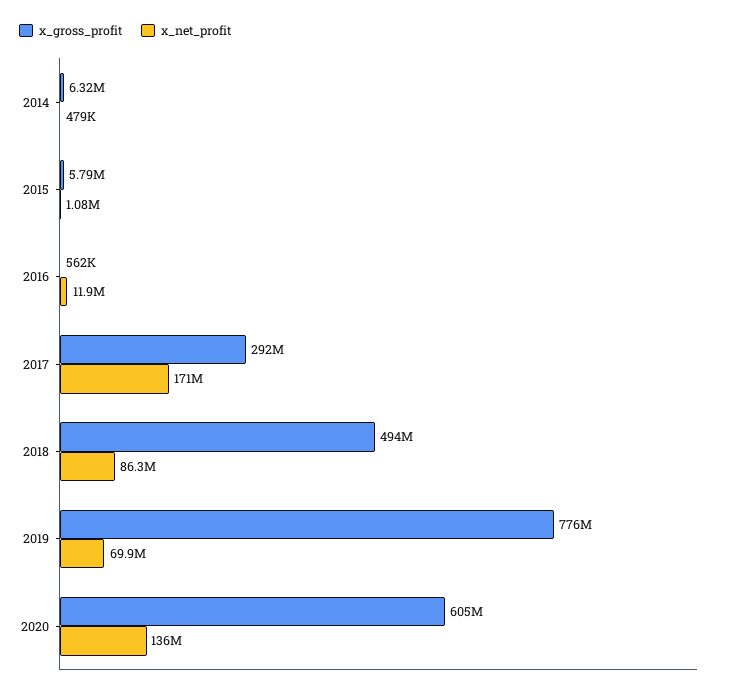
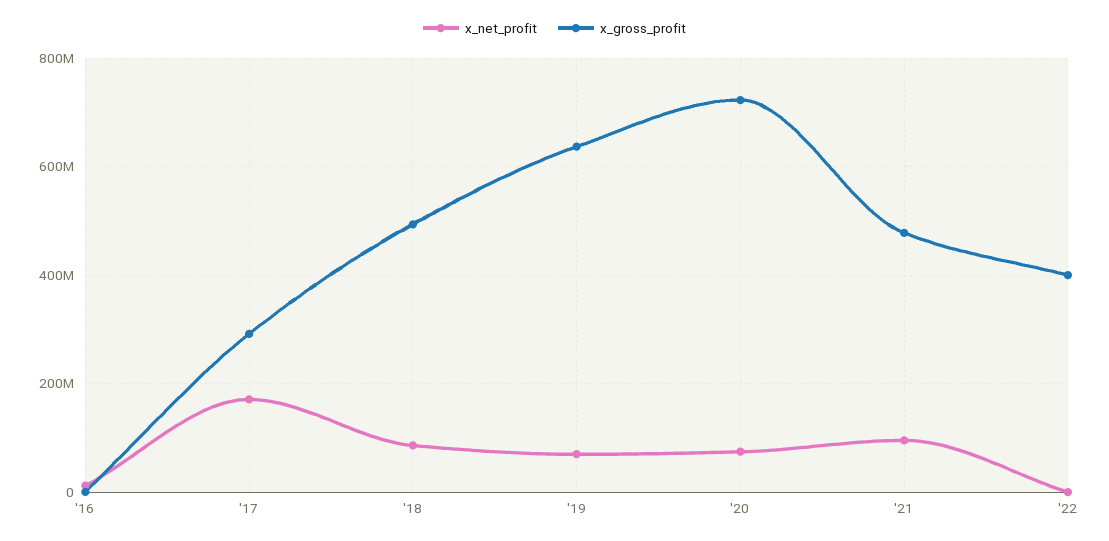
x_gross_profit, 2014: 6320000 -> none
x_net_profit, 2014: 479000 -> none
x_gross_profit, 2015: 5790000 -> none
x_net_profit, 2015: 1080000 -> none
x_gross_profit, 2019: 776000000 -> 640000000
x_gross_profit, 2020: 605000000 -> 720000000
x_net_profit, 2020: 136000000 -> 80000000
x_net_profit, '21: none -> 100000000
x_gross_profit, '21: none -> 480000000
x_net_profit, '22: none -> 0
x_gross_profit, '22: none -> 400000000

